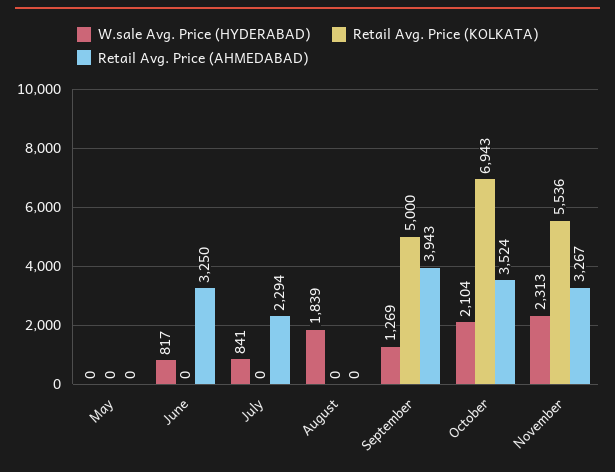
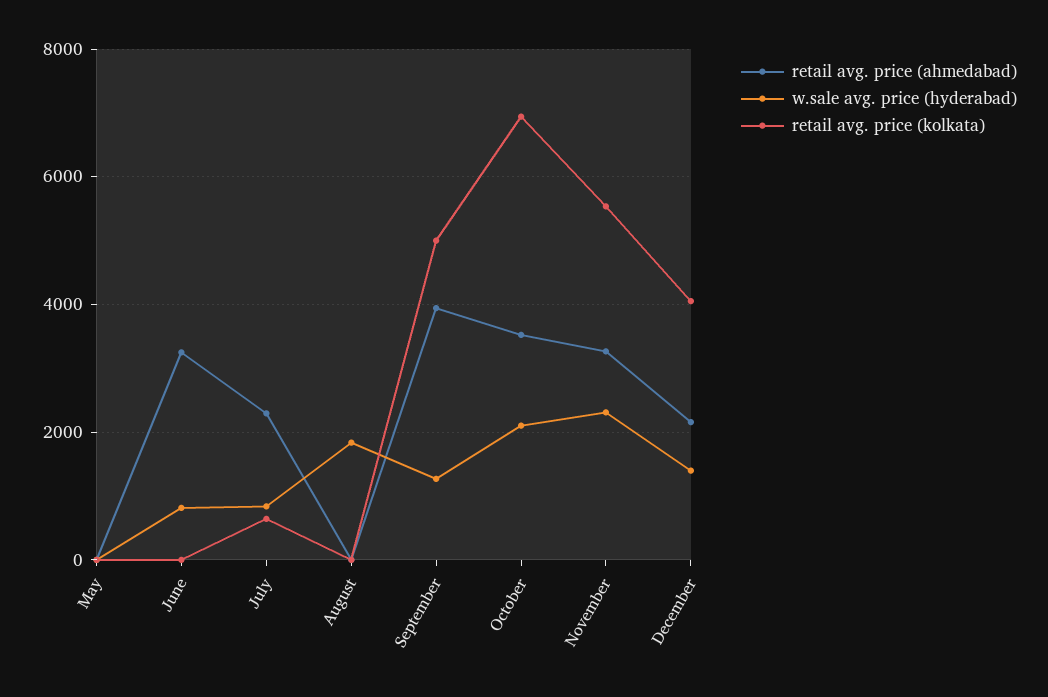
Retail Avg. Price (KOLKATA), July: 0 -> 600
Retail Avg. Price (AHMEDABAD), December: none -> 2200
W.sale Avg. Price (HYDERABAD), December: none -> 1400
Retail Avg. Price (KOLKATA), December: none -> 4000

